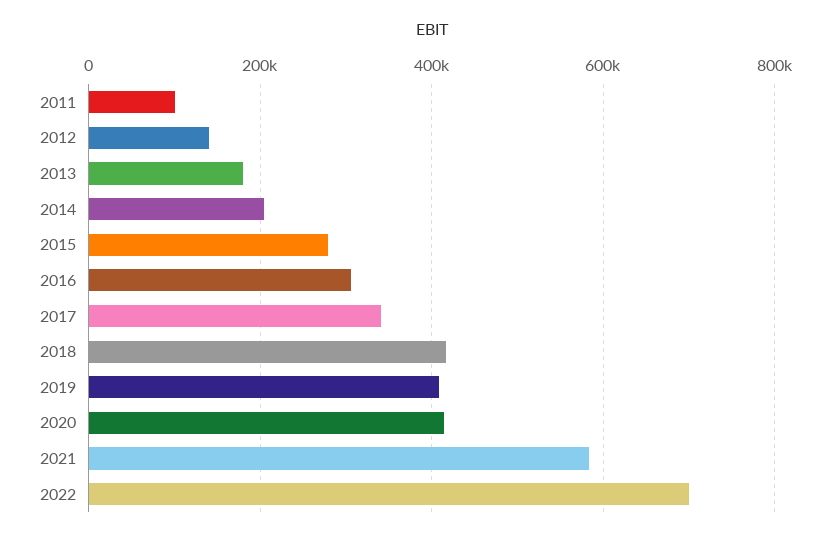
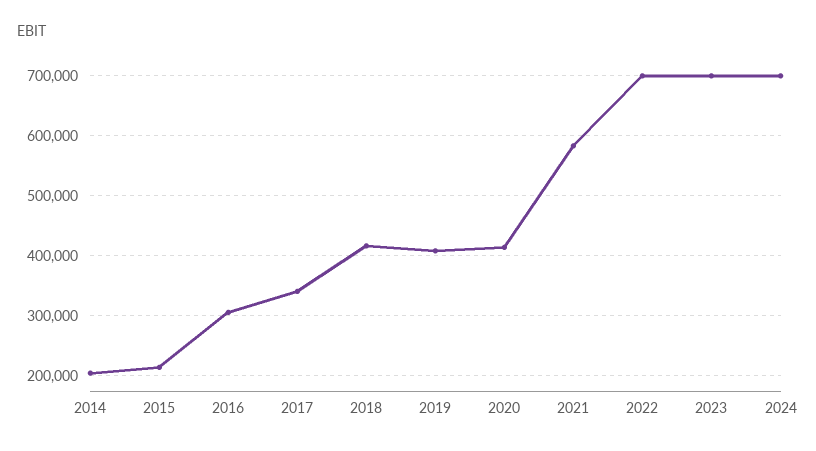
2011: 100000 -> none
2012: 140000 -> none
2013: 180000 -> none
2015: 280000 -> 220000
2023: none -> 700000
2024: none -> 700000

